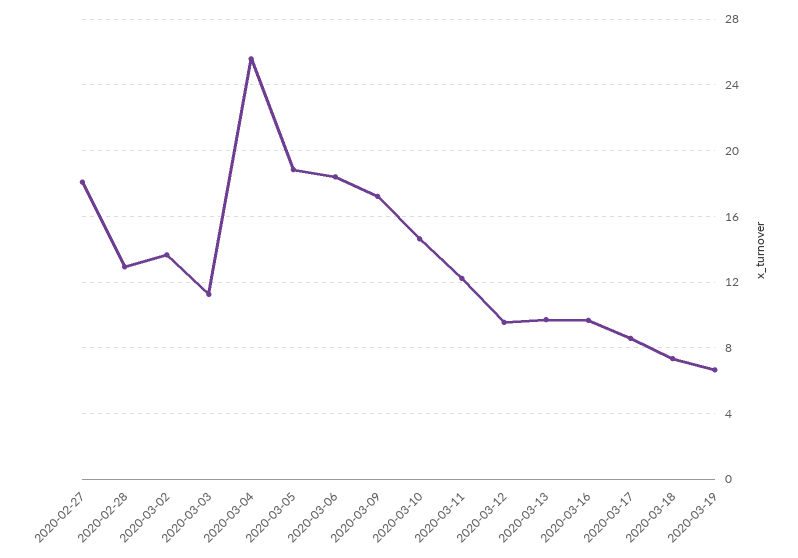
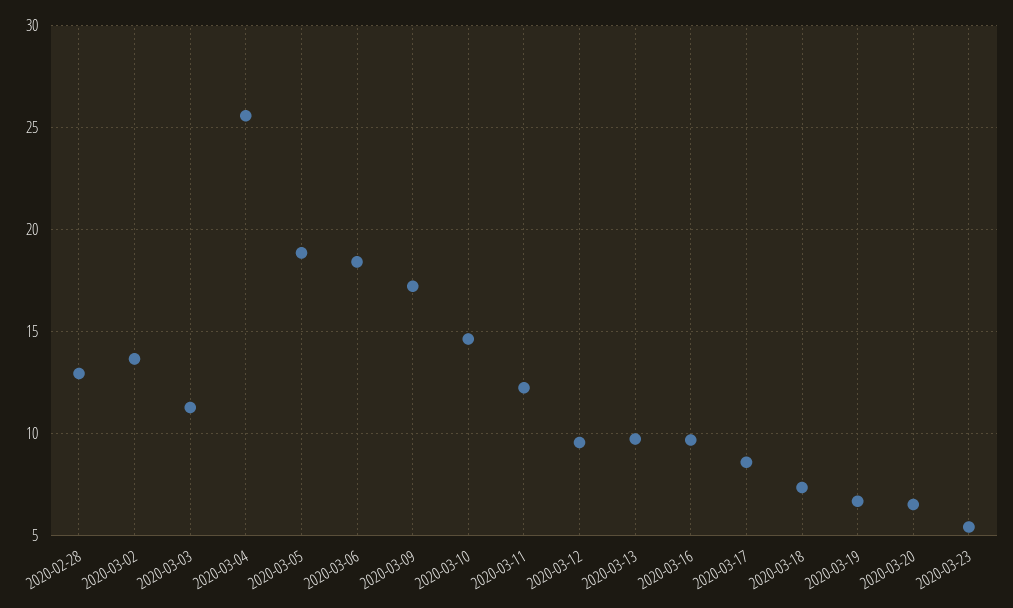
2020-02-27: 18 -> none
2020-03-20: none -> 6.5
2020-03-23: none -> 5.5

